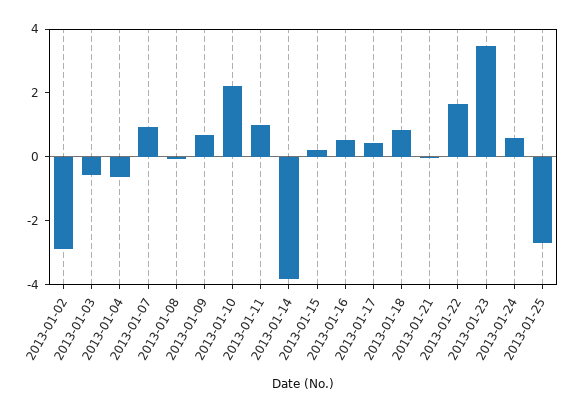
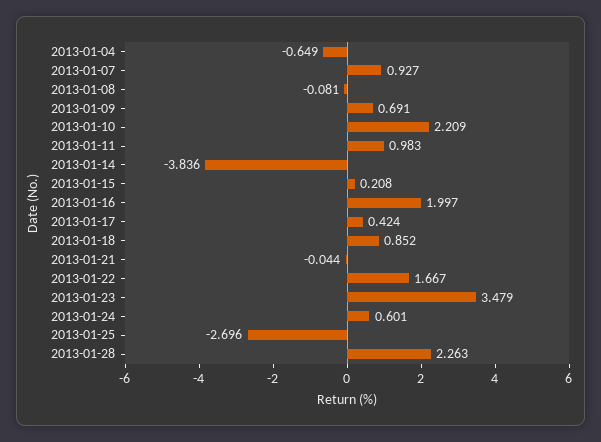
2013-01-02: -3 -> none
2013-01-03: -0.5 -> none
2013-01-16: 0.5 -> 1.997
2013-01-28: none -> 2.263

